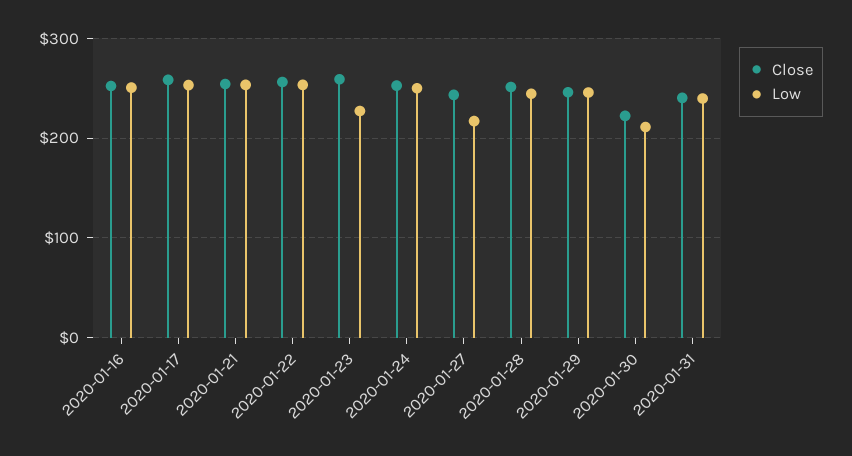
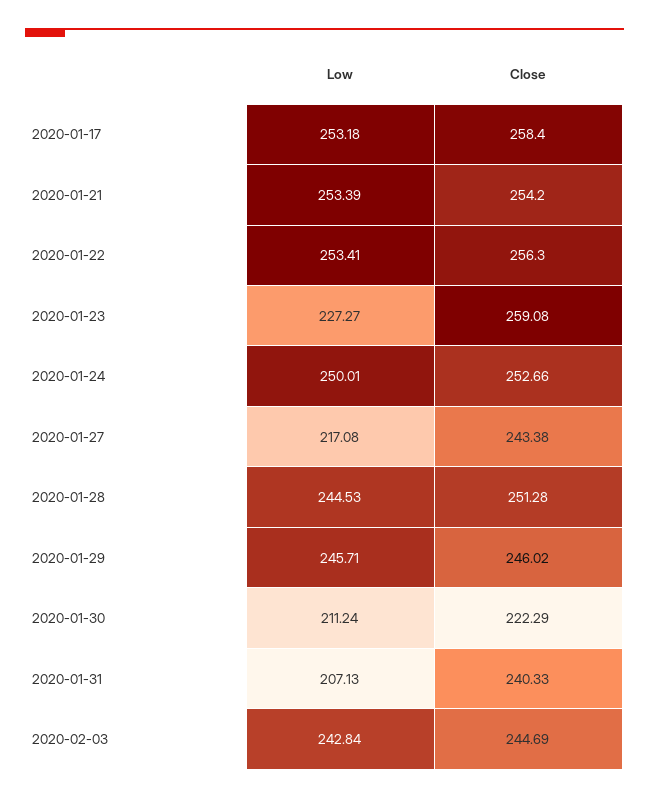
Close, 2020-01-16: 250 -> none
Low, 2020-01-16: 250 -> none
Low, 2020-01-31: 240 -> 207.13
Low, 2020-02-03: none -> 242.84
Close, 2020-02-03: none -> 244.69

